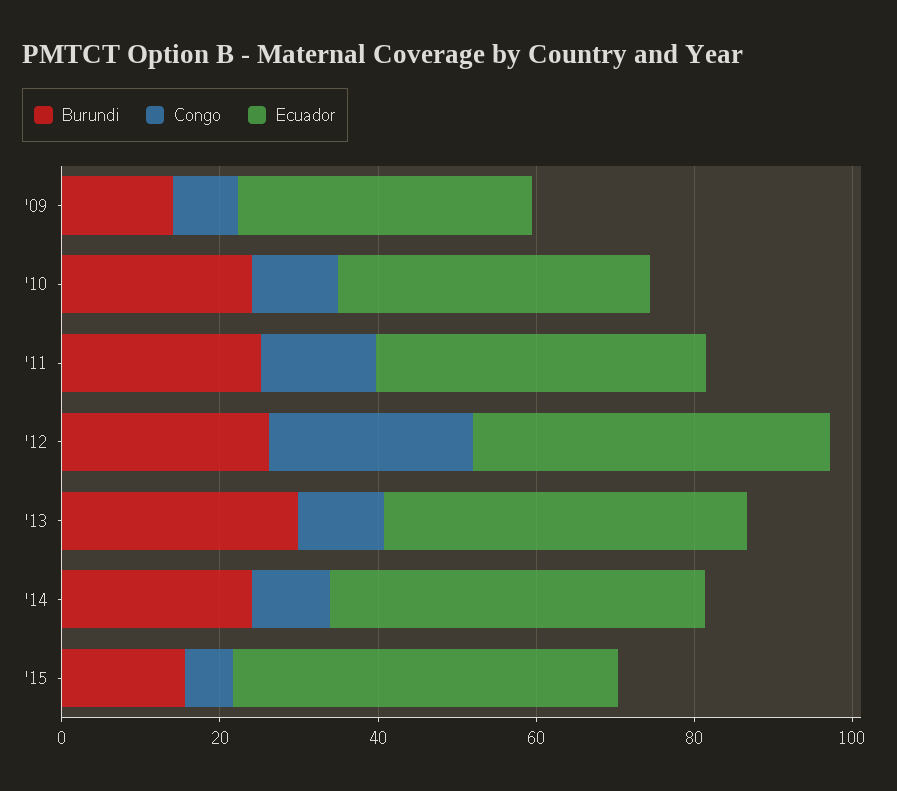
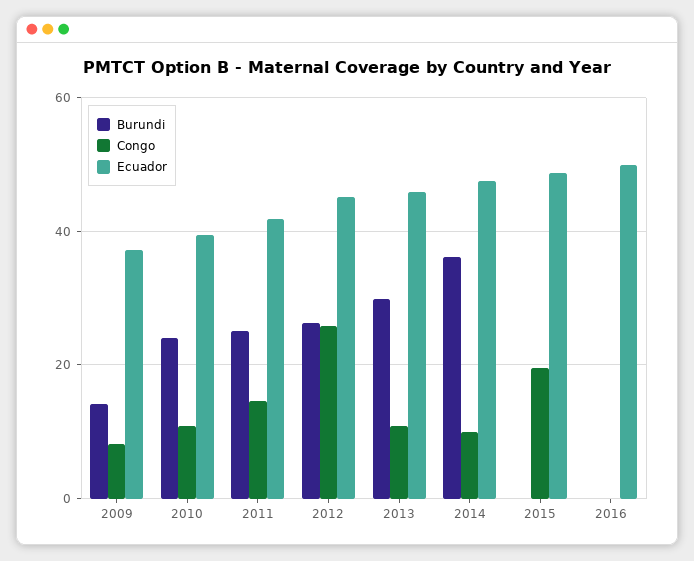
Burundi, '14: 25 -> 36
Burundi, '15: 15 -> 0
Congo, '15: 5 -> 20
Burundi, 2016: none -> 0
Congo, 2016: none -> 0
Ecuador, 2016: none -> 50

